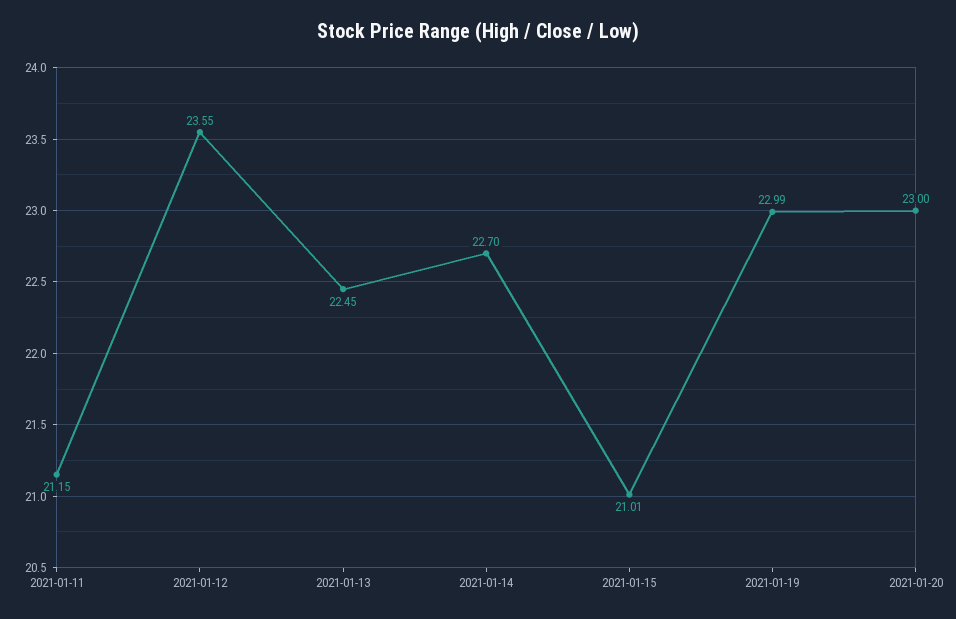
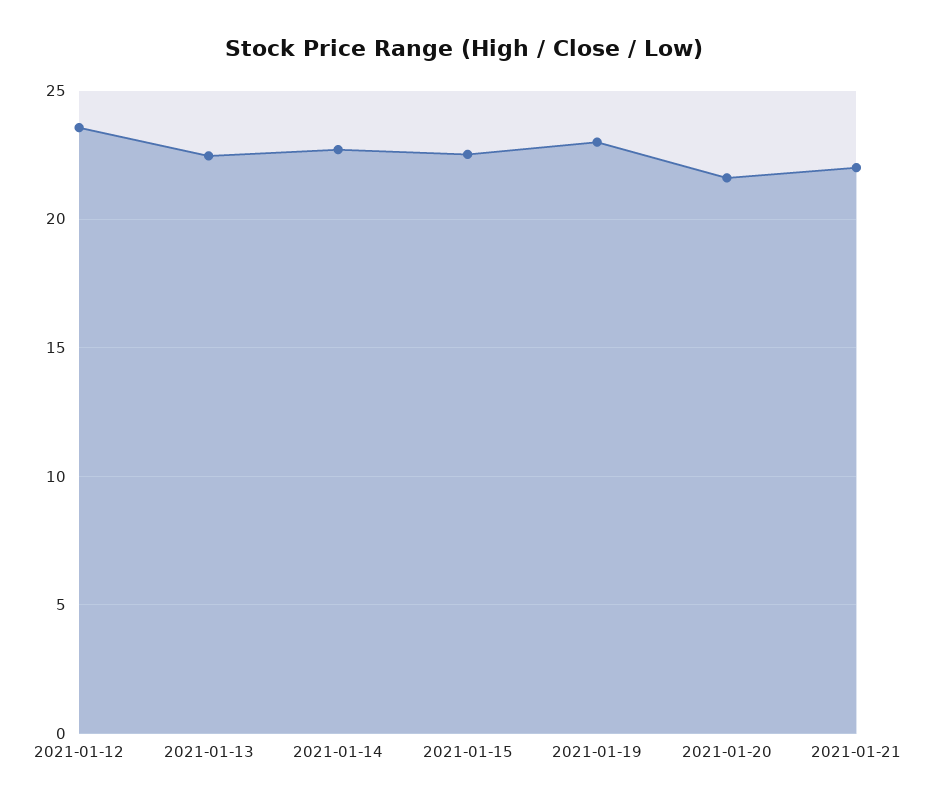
2021-01-11: 21.15 -> none
2021-01-15: 21.01 -> 22.5
2021-01-20: 23 -> 21.5
2021-01-21: none -> 22

